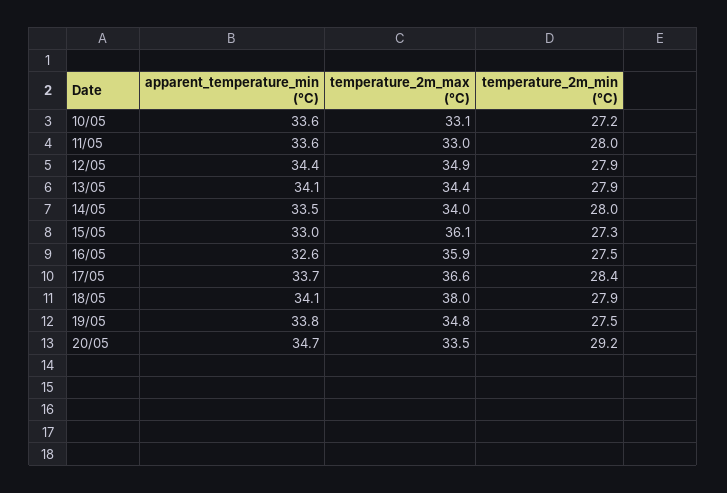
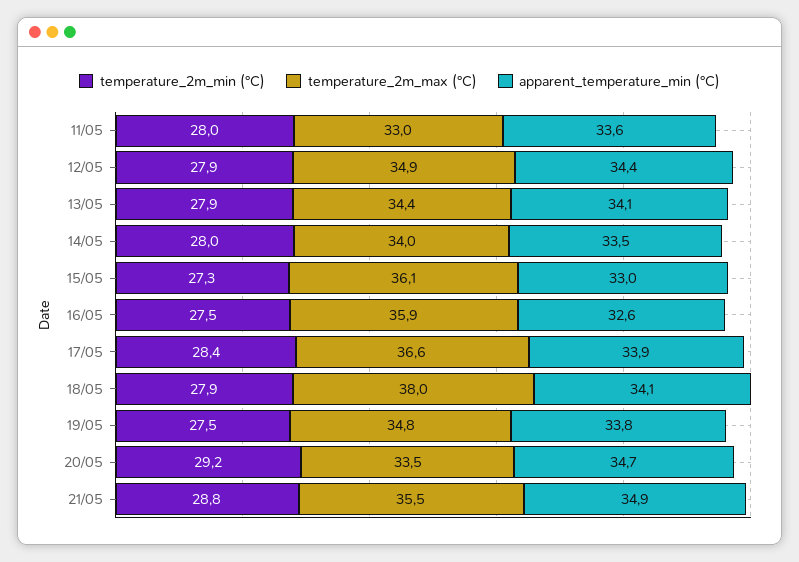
apparent_temperature_min (°C), 10/05: 33.6 -> none
temperature_2m_max (°C), 10/05: 33.1 -> none
temperature_2m_min (°C), 10/05: 27.2 -> none
apparent_temperature_min (°C), 17/05: 33.7 -> 33.9
temperature_2m_min (°C), 21/05: none -> 28.8
temperature_2m_max (°C), 21/05: none -> 35.5
apparent_temperature_min (°C), 21/05: none -> 34.9

